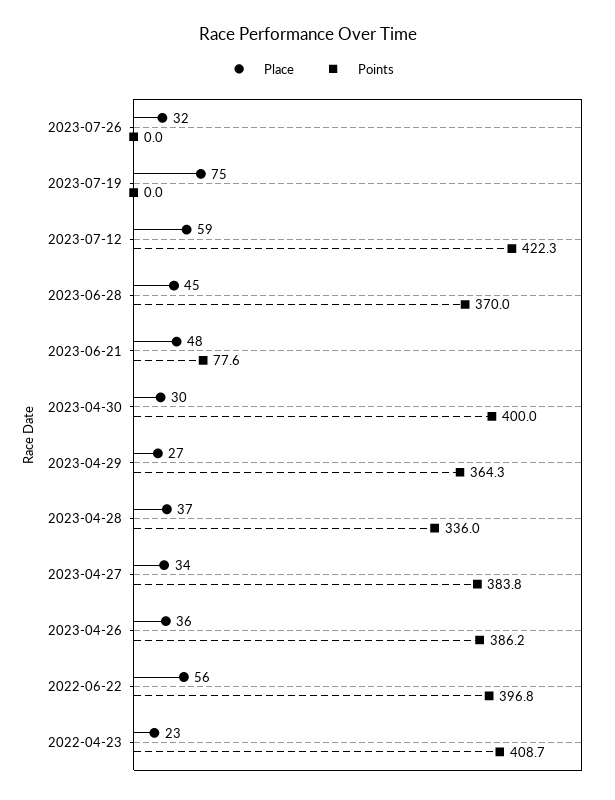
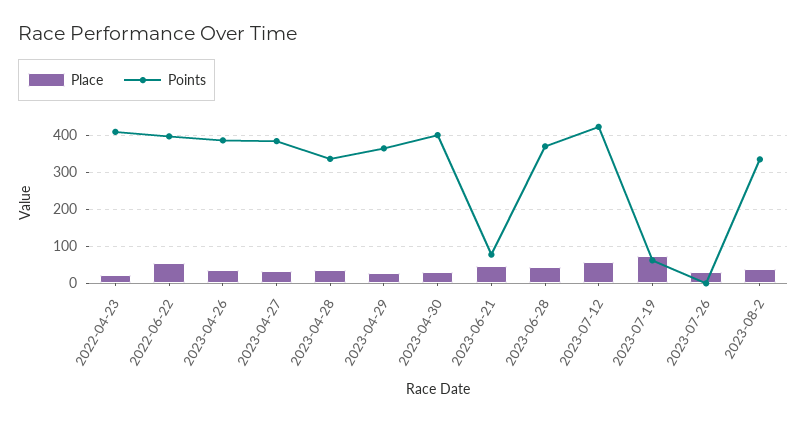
Points, 2023-07-19: 0 -> 60
Place, 2023-08-2: none -> 40
Points, 2023-08-2: none -> 340

